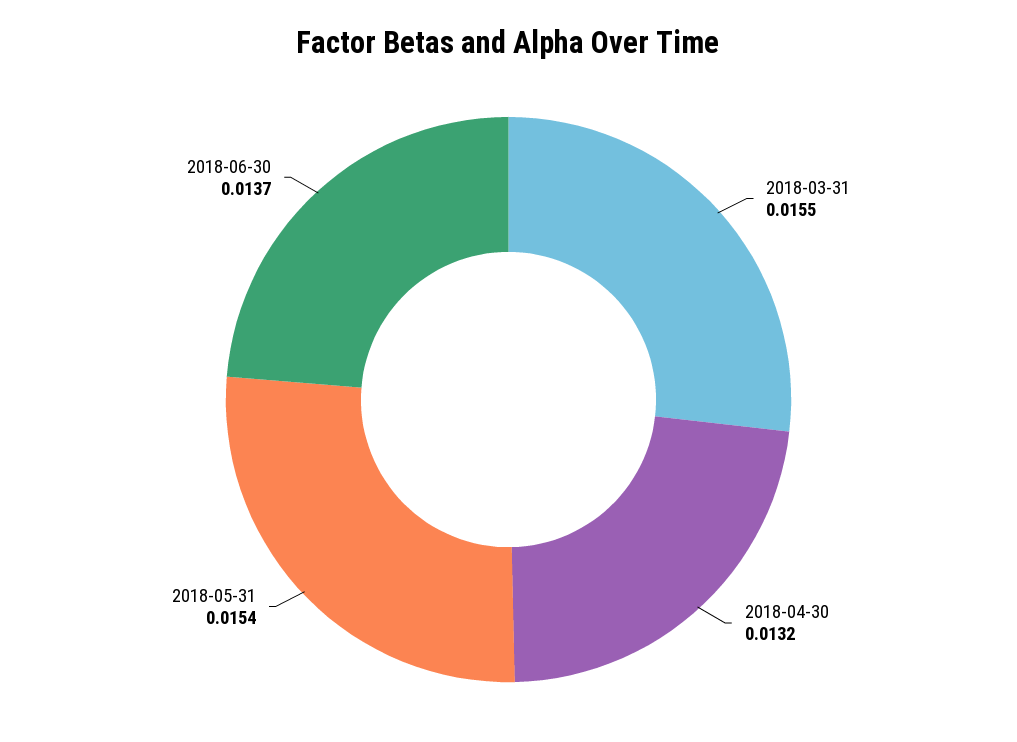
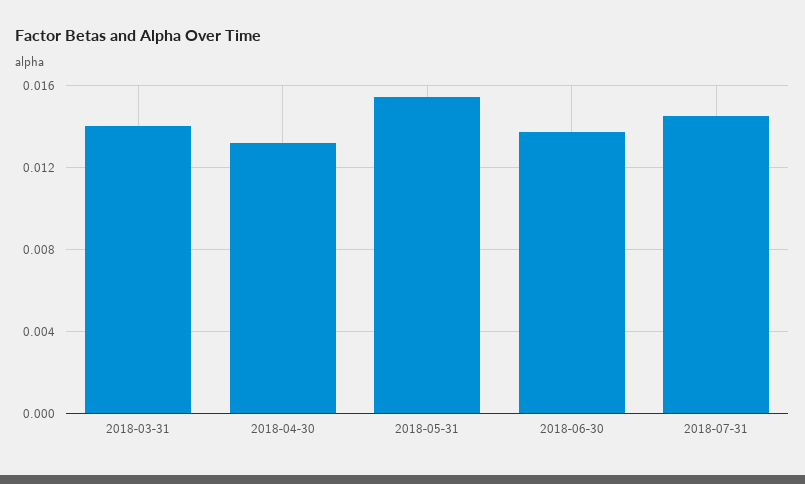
2018-03-31: 0.0155 -> 0.014
2018-07-31: none -> 0.0145

